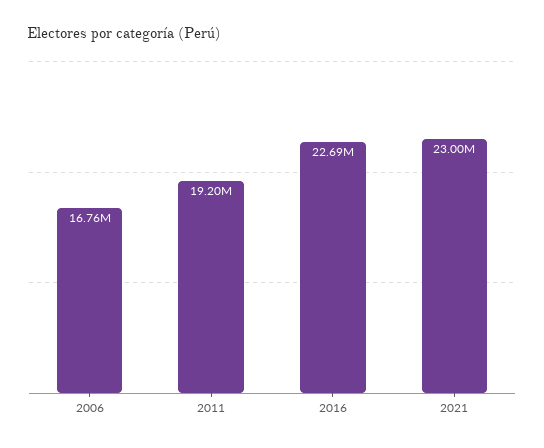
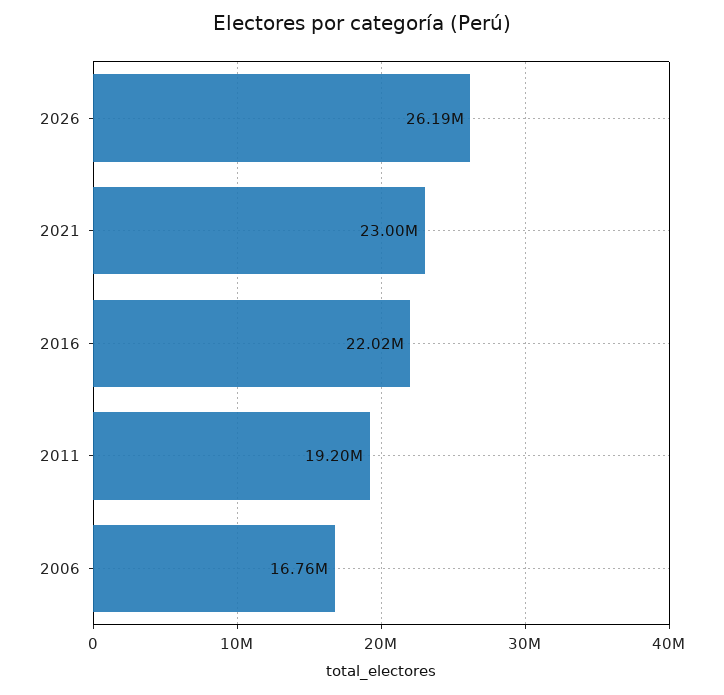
2016: 22690000 -> 22020000
2026: none -> 26190000

